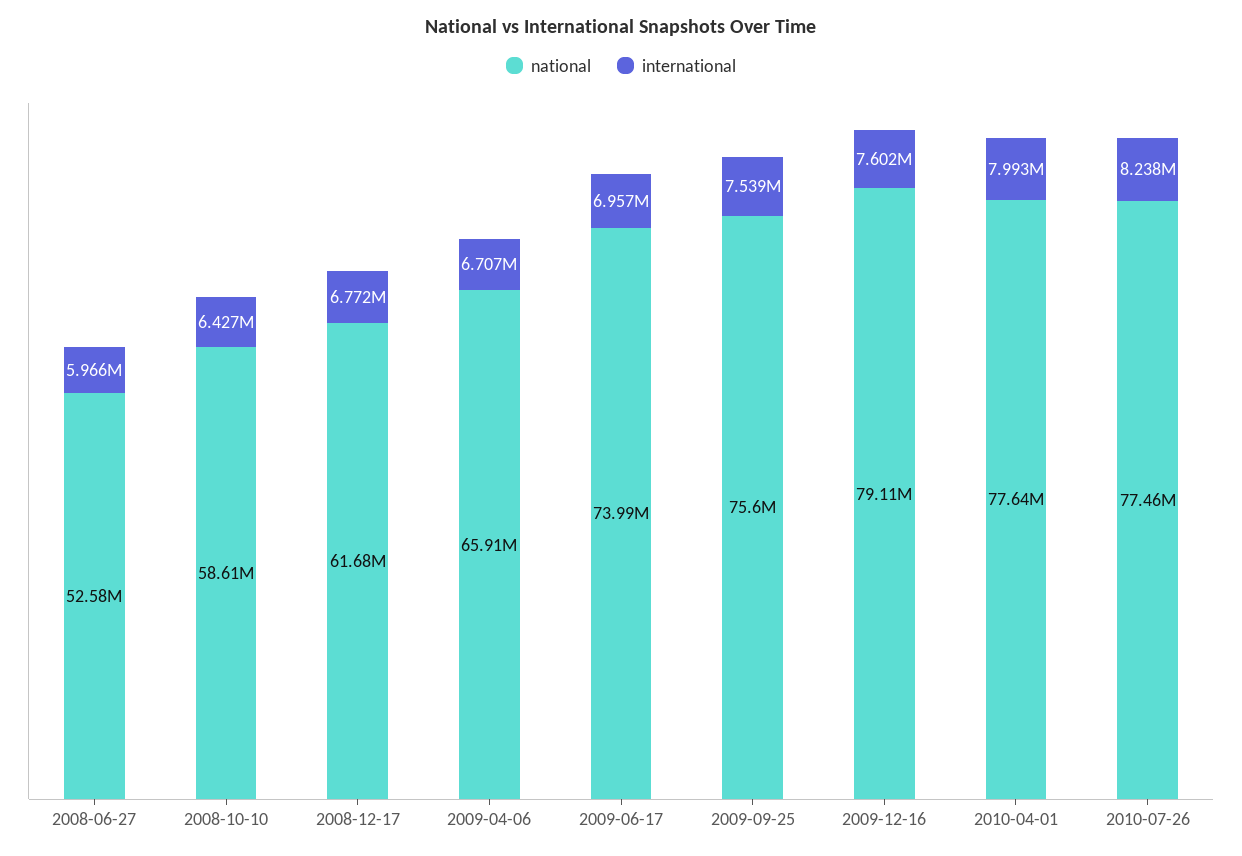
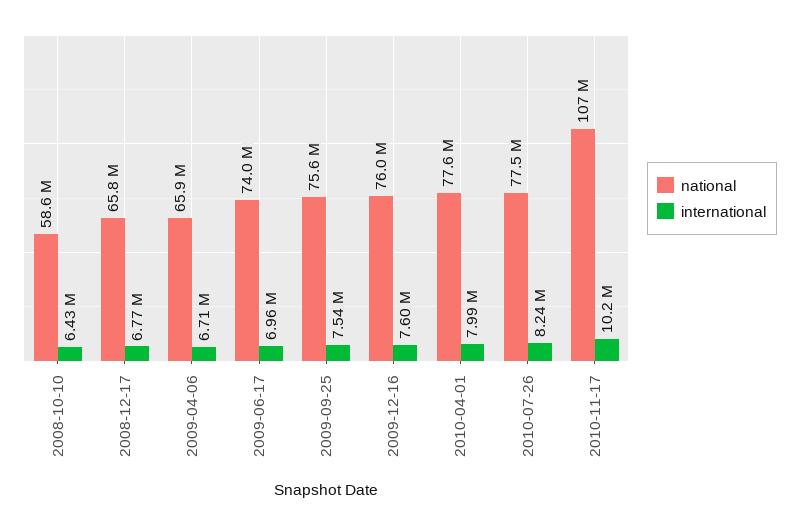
national, 2008-06-27: 52580000 -> none
international, 2008-06-27: 5966000 -> none
national, 2008-12-17: 61680000 -> 65800000
national, 2009-12-16: 79110000 -> 76000000
national, 2010-11-17: none -> 107000000
international, 2010-11-17: none -> 10200000

